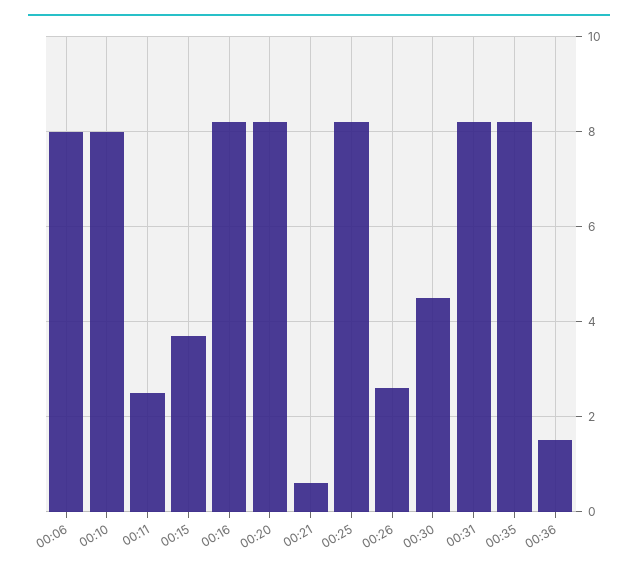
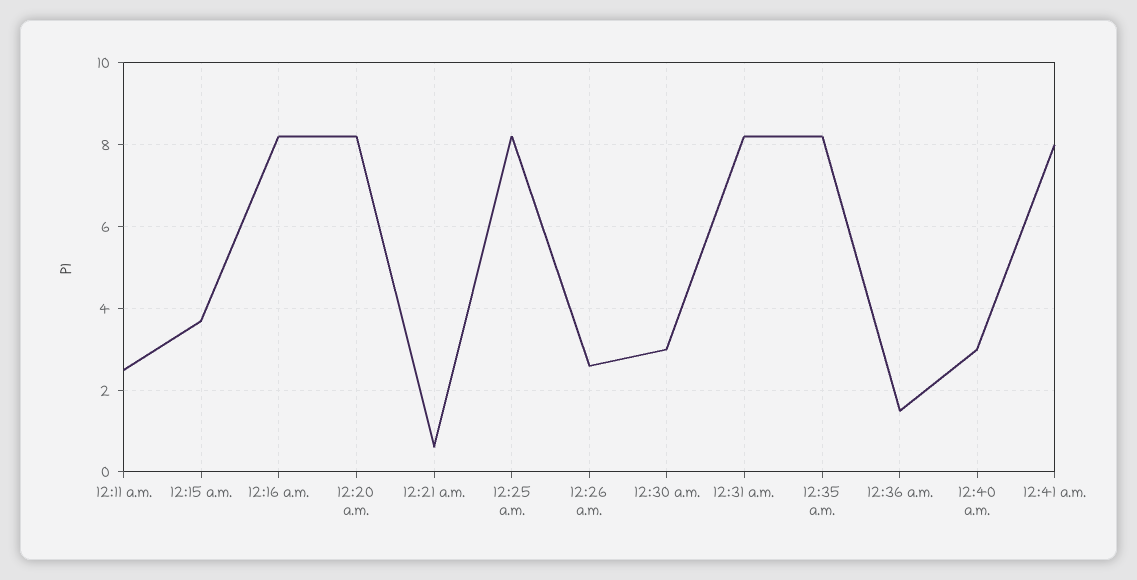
00:06: 8 -> none
00:10: 8 -> none
00:30: 4.5 -> 3
12:40 a.m.: none -> 3
12:41 a.m.: none -> 8

